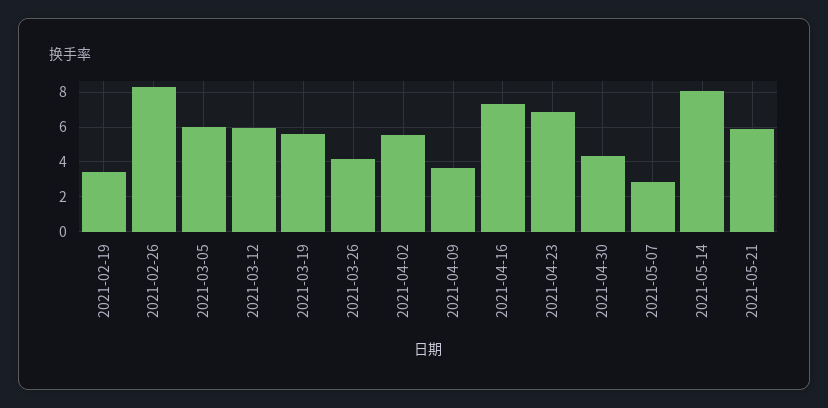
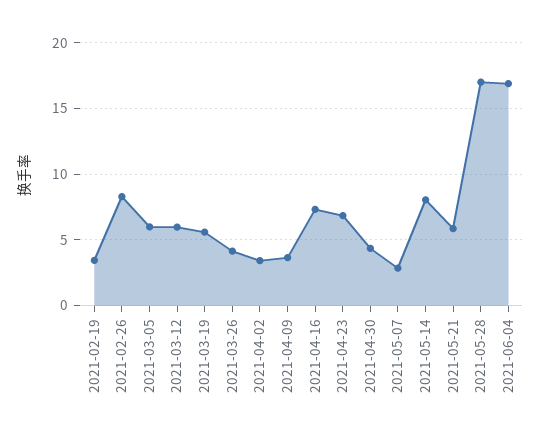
2021-04-02: 5.5 -> 3.5
2021-05-28: none -> 17
2021-06-04: none -> 17

